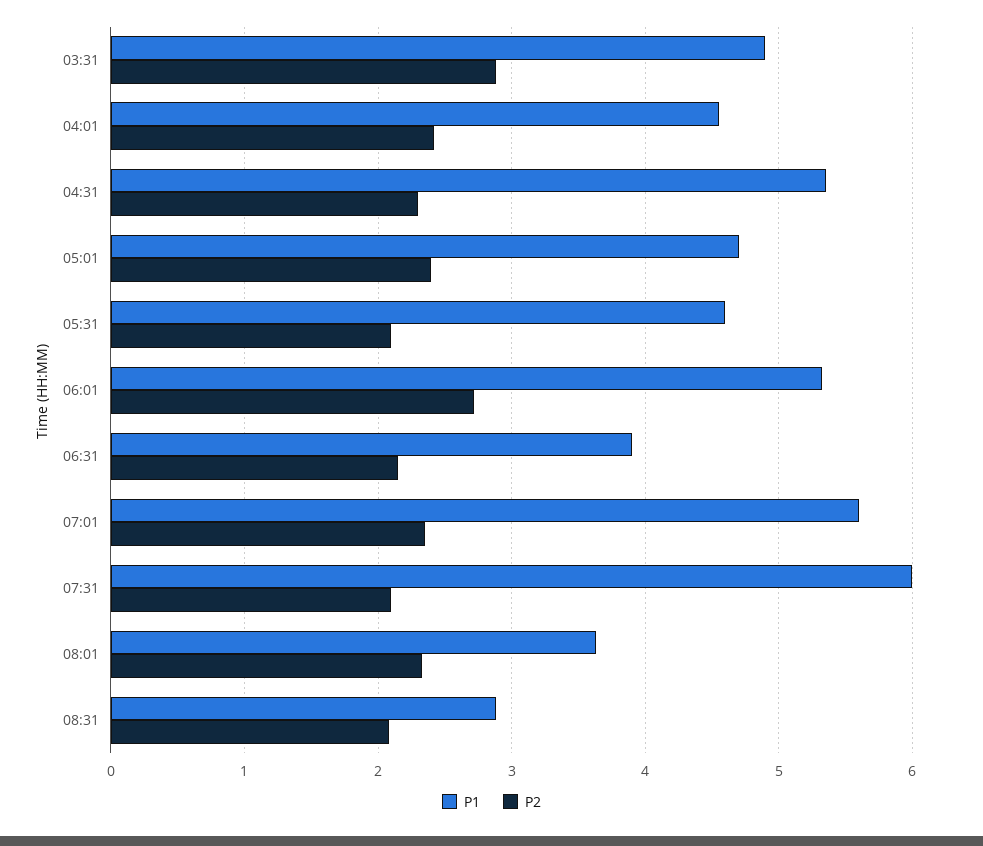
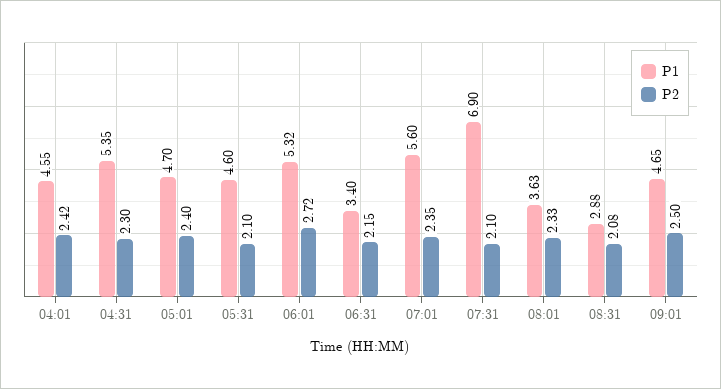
P1, 03:31: 4.9 -> none
P2, 03:31: 2.9 -> none
P1, 06:31: 3.9 -> 3.4
P1, 07:31: 6 -> 6.9
P1, 09:01: none -> 4.65
P2, 09:01: none -> 2.5

